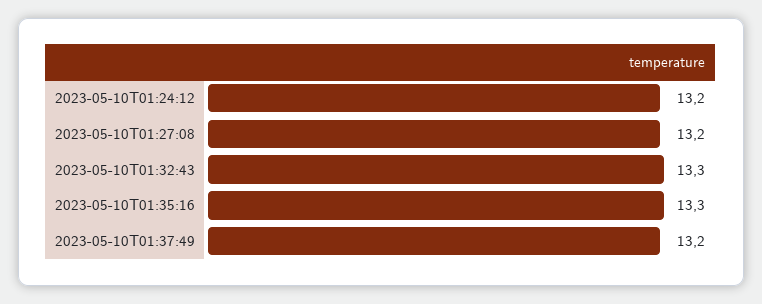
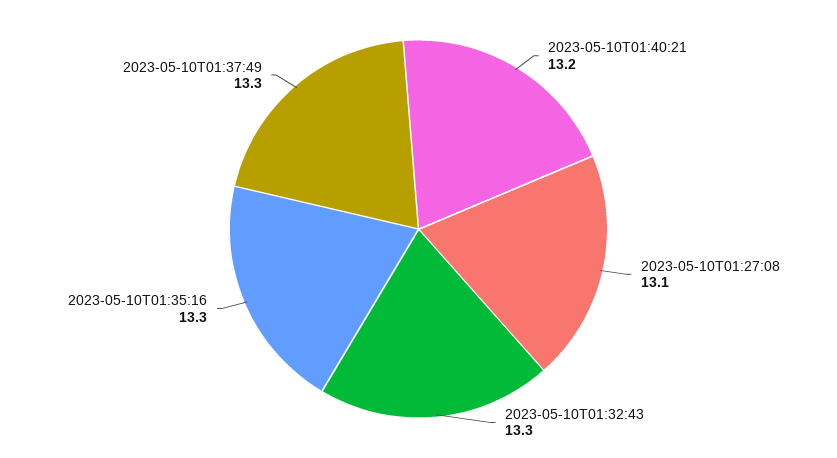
2023-05-10T01:24:12: 13.2 -> none
2023-05-10T01:27:08: 13.2 -> 13.1
2023-05-10T01:37:49: 13.2 -> 13.3
2023-05-10T01:40:21: none -> 13.2

